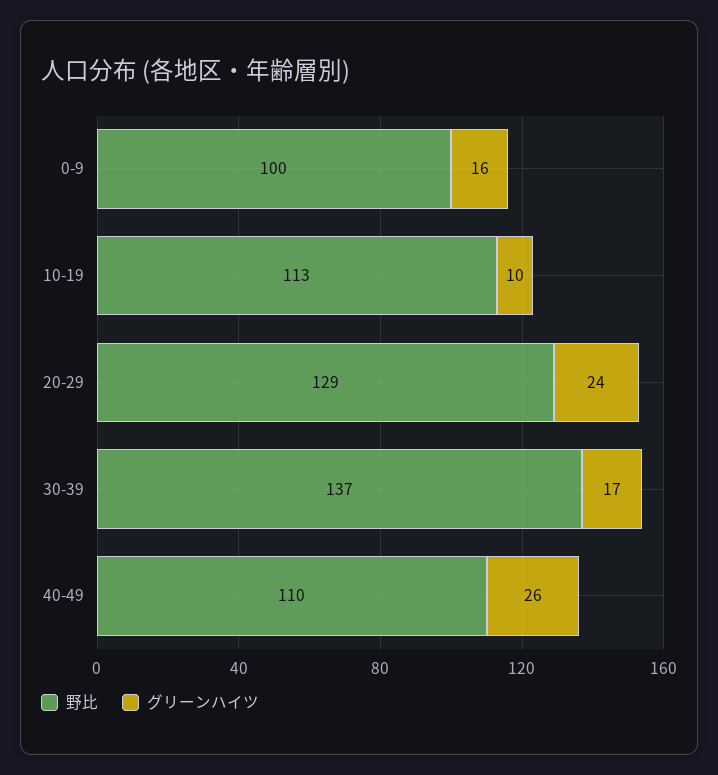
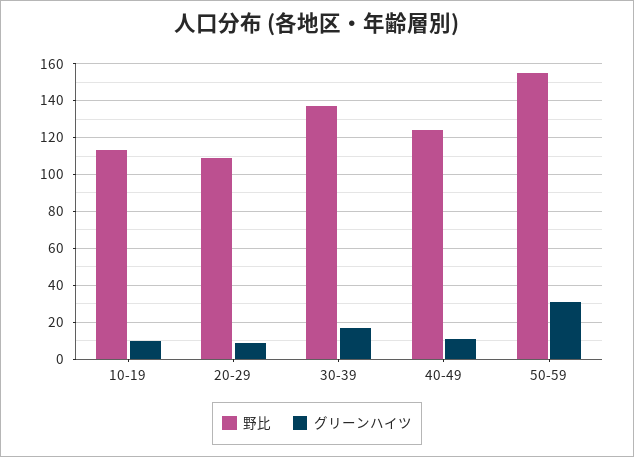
野比, 0-9: 100 -> none
グリーンハイツ, 0-9: 16 -> none
野比, 20-29: 129 -> 110
グリーンハイツ, 20-29: 24 -> 10
野比, 40-49: 110 -> 125
グリーンハイツ, 40-49: 26 -> 10
野比, 50-59: none -> 155
グリーンハイツ, 50-59: none -> 30

